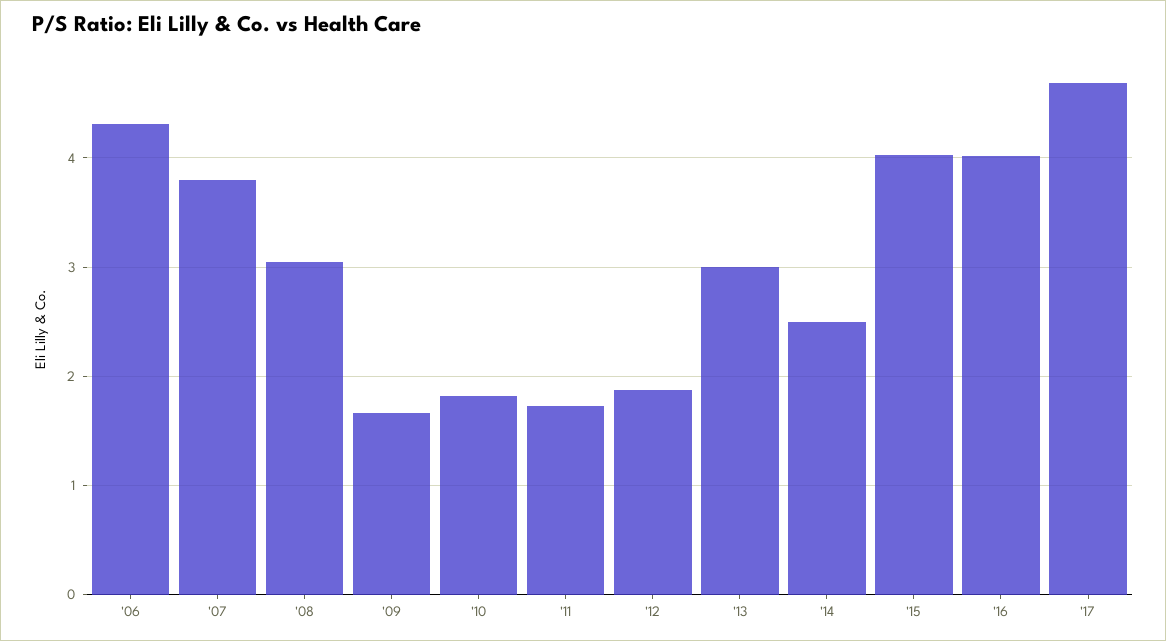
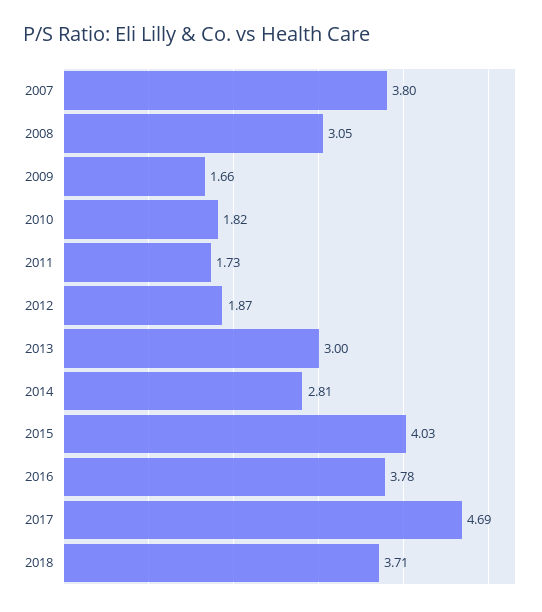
'06: 4.3 -> none
'14: 2.5 -> 2.81
'16: 4 -> 3.78
2018: none -> 3.71

